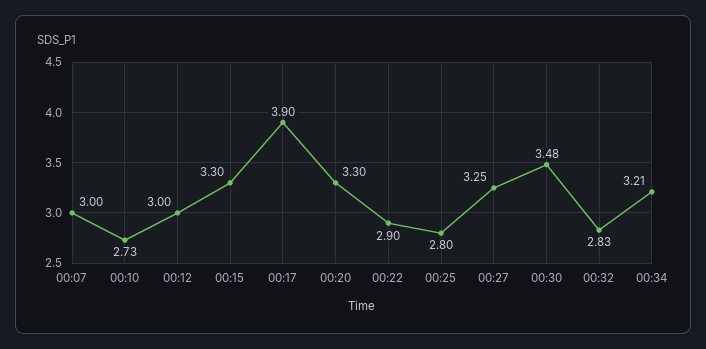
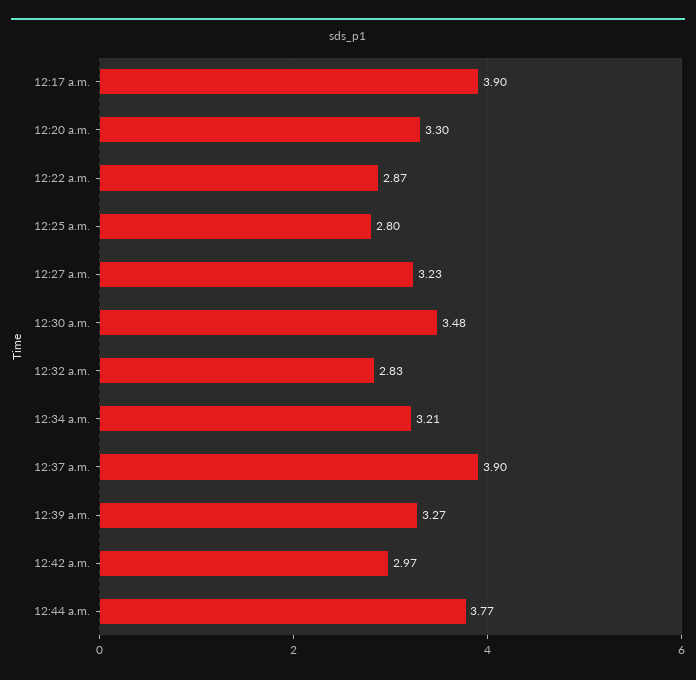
00:07: 3 -> none
00:10: 2.73 -> none
00:12: 3 -> none
00:15: 3.3 -> none
00:22: 2.9 -> 2.87
00:27: 3.25 -> 3.23
12:37 a.m.: none -> 3.9
12:39 a.m.: none -> 3.27
12:42 a.m.: none -> 2.97
12:44 a.m.: none -> 3.77

